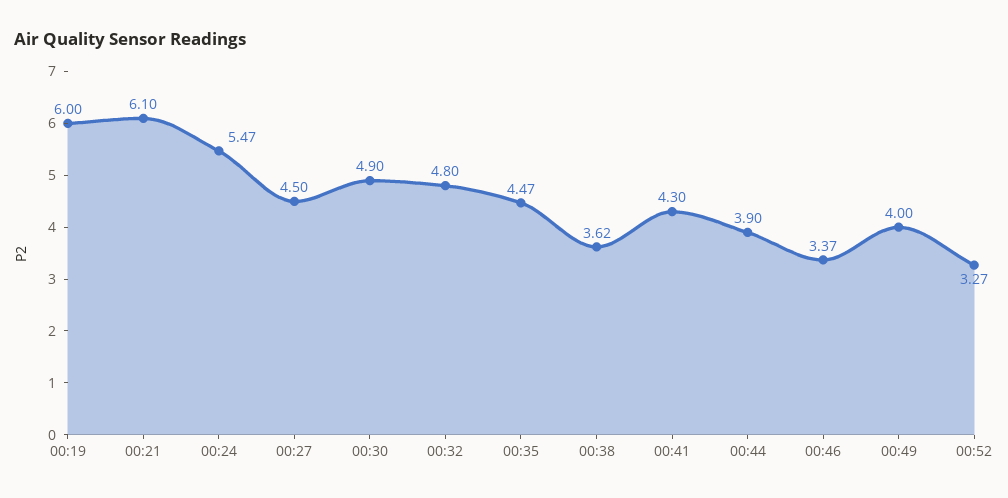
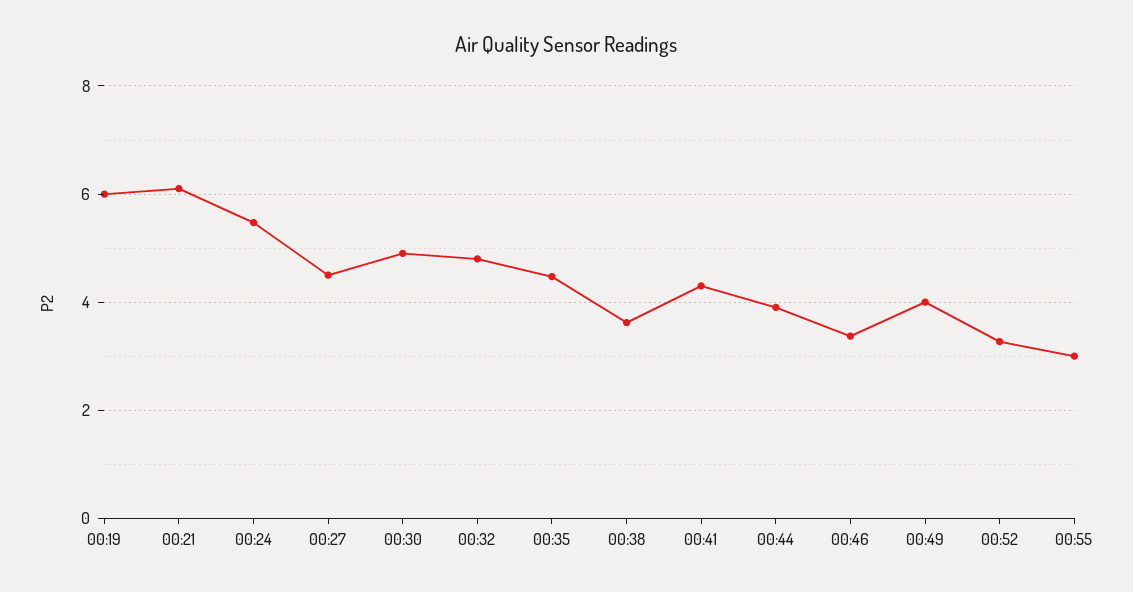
00:55: none -> 3

